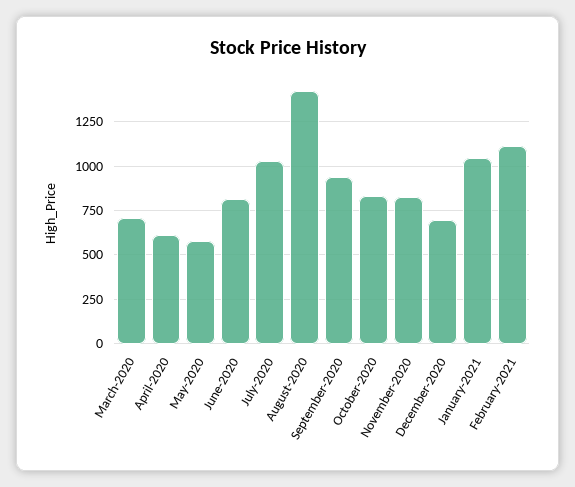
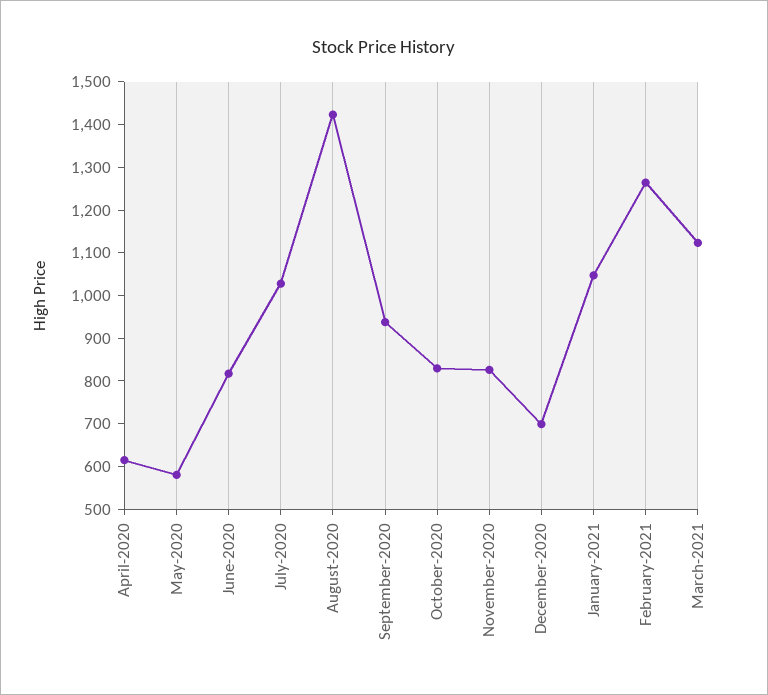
March-2020: 700 -> none
February-2021: 1100 -> 1260
March-2021: none -> 1120

